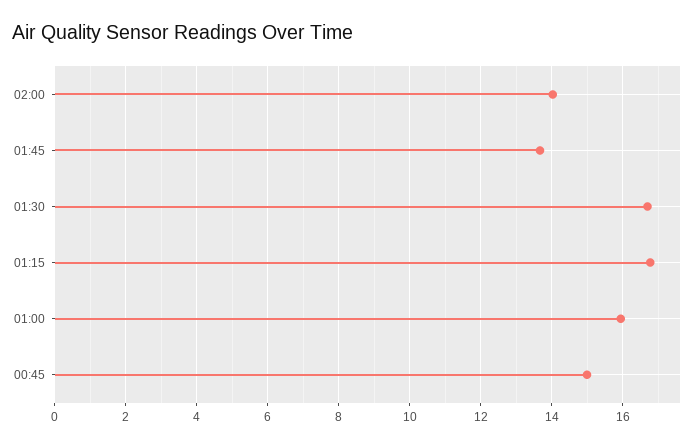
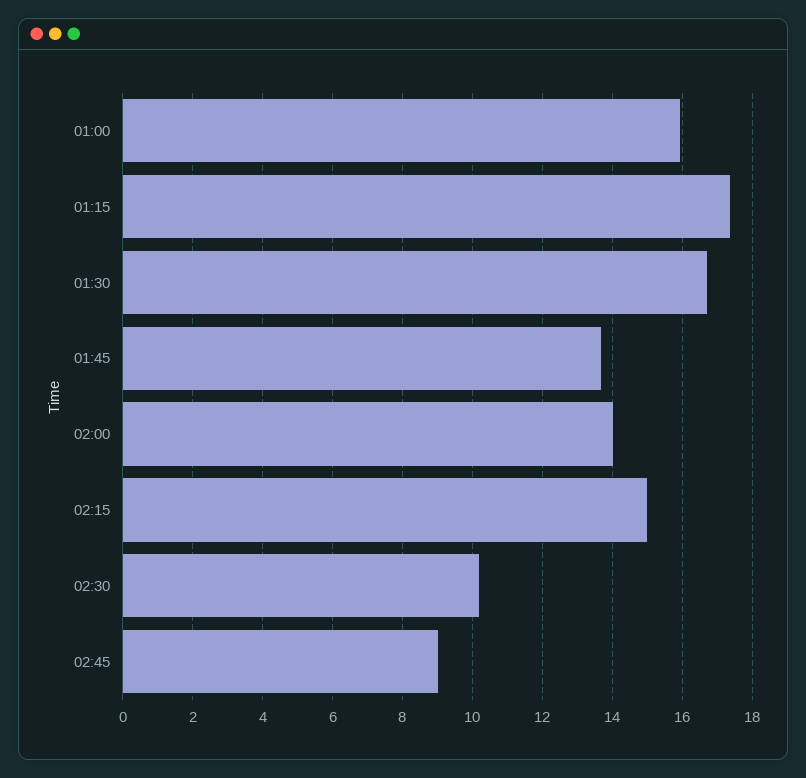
01:15: 16.8 -> 17.4
00:45: 15 -> none
02:15: none -> 15
02:30: none -> 10.2
02:45: none -> 9

